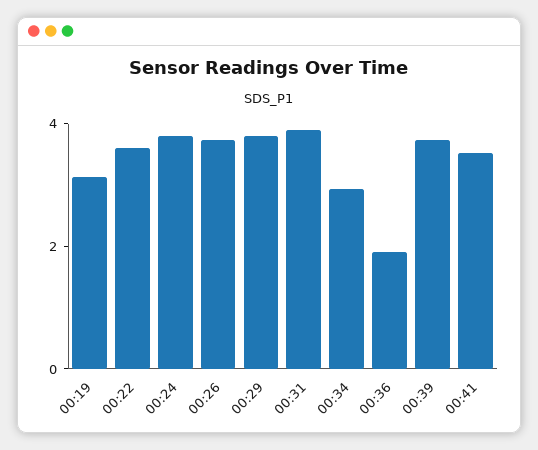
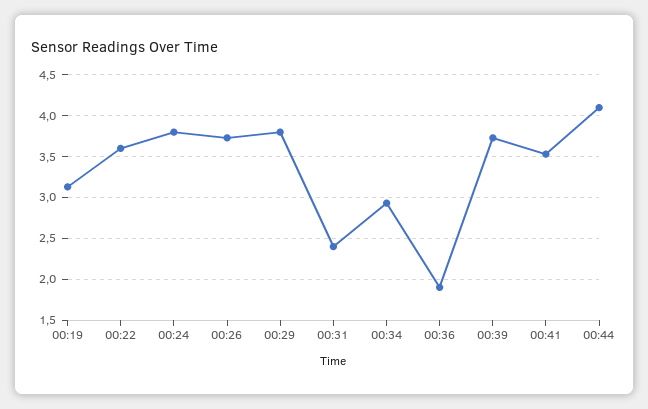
00:31: 4 -> 2.4
00:44: none -> 4.1

